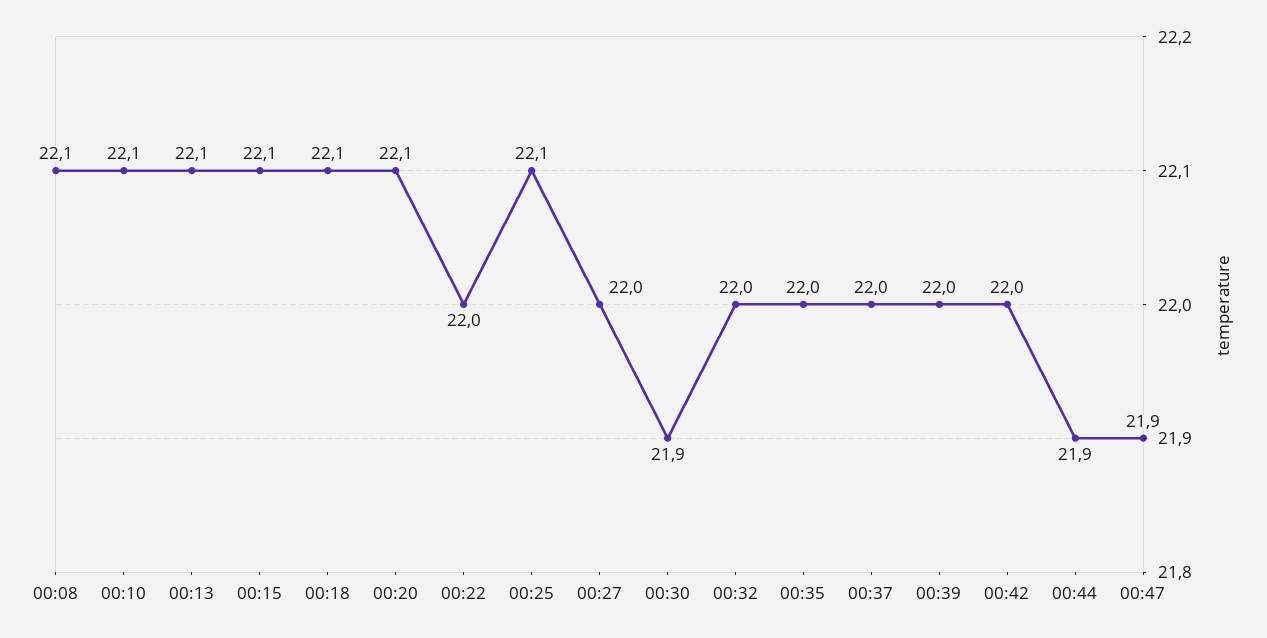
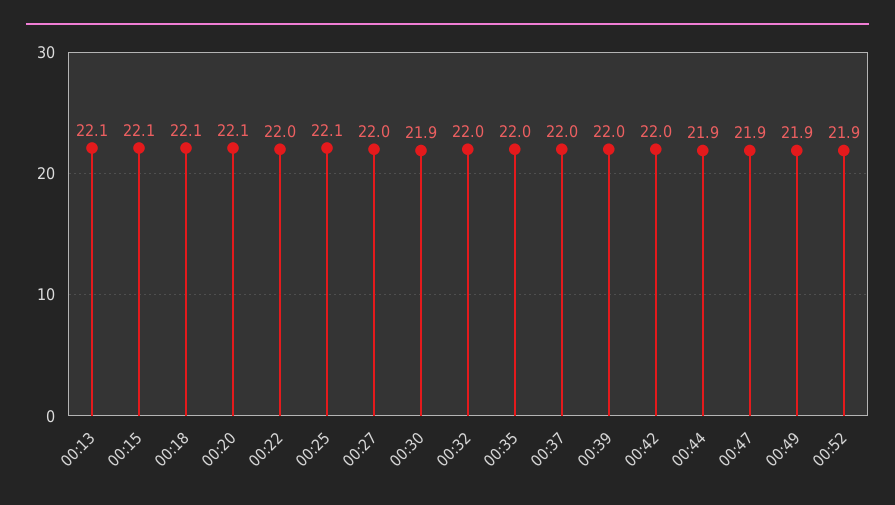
00:08: 22.1 -> none
00:10: 22.1 -> none
00:49: none -> 21.9
00:52: none -> 21.9

